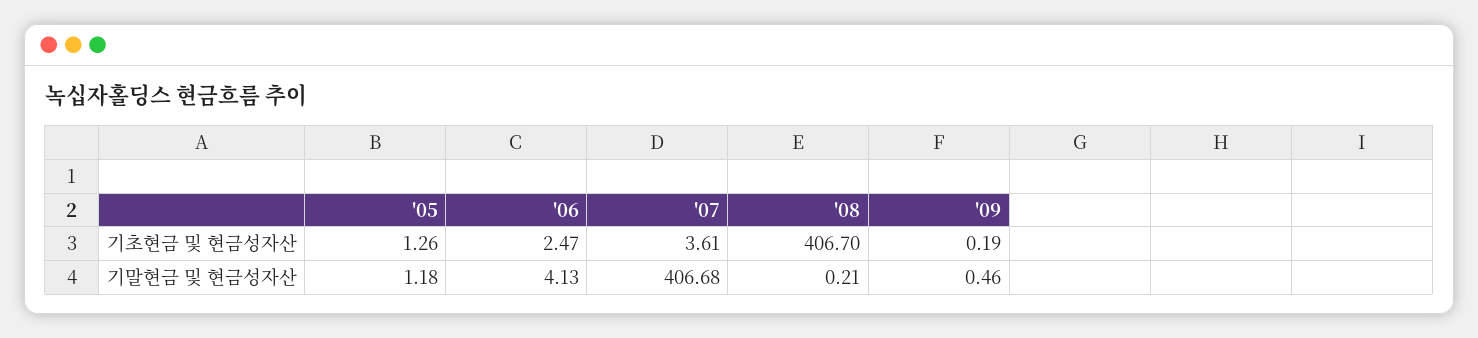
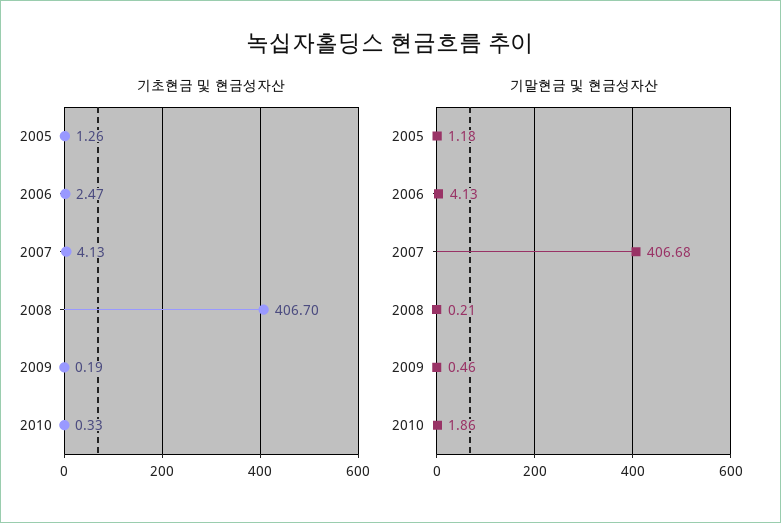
기초현금 및 현금성자산, '07: 3.61 -> 4.13
기초현금 및 현금성자산, 2010: none -> 0.33
기말현금 및 현금성자산, 2010: none -> 1.86

